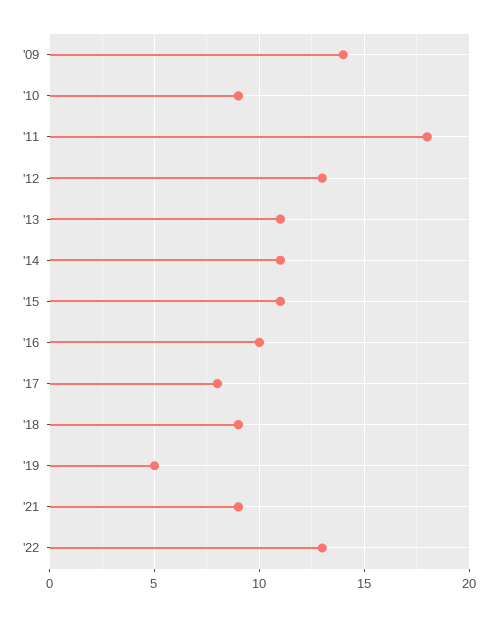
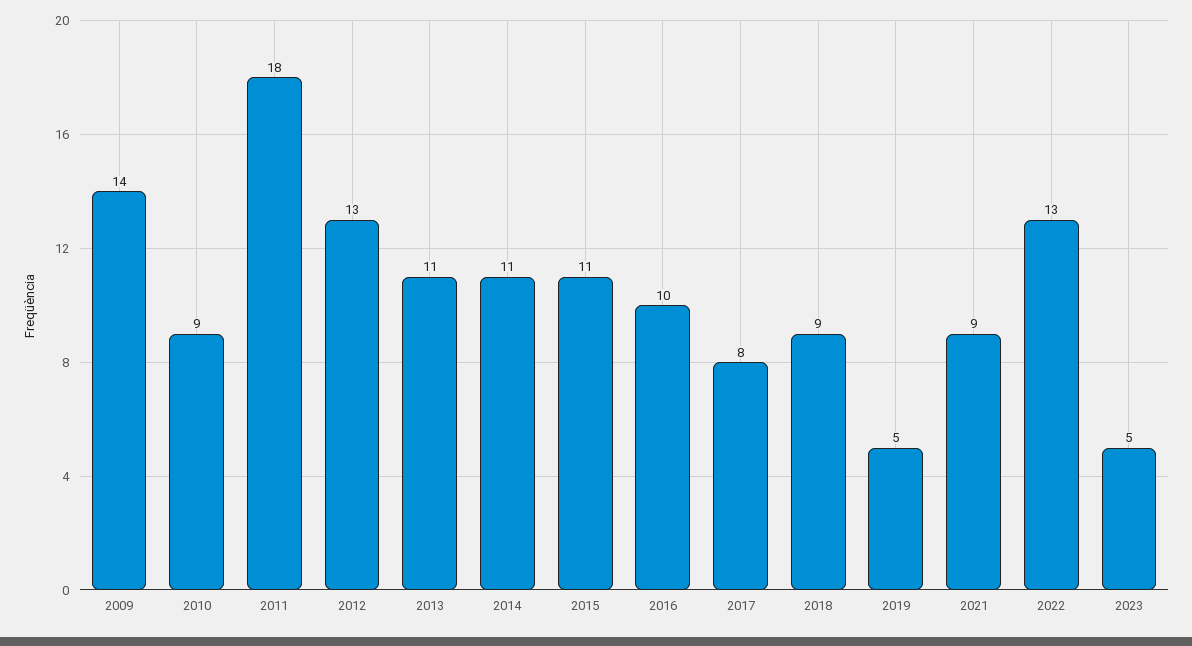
2023: none -> 5

